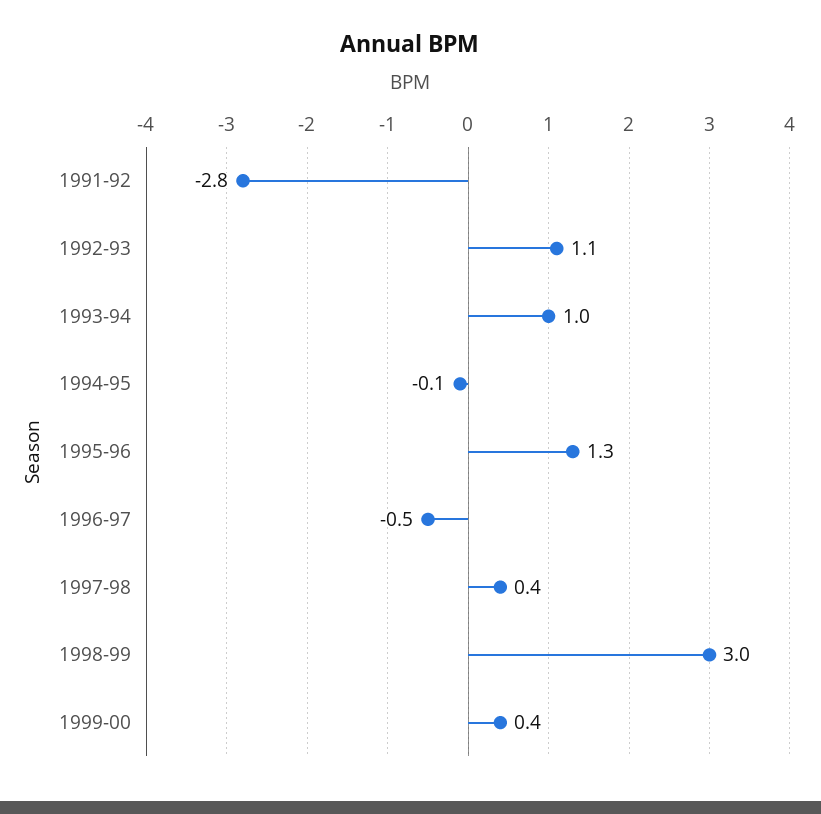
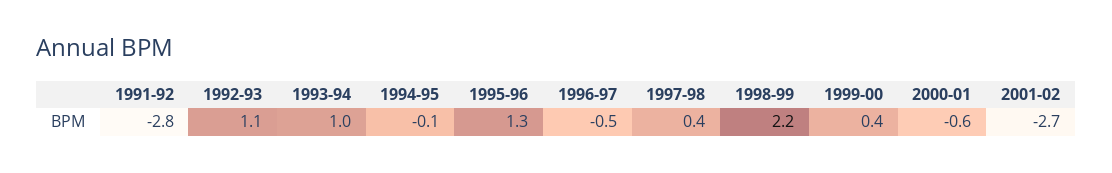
1998-99: 3 -> 2.2
2000-01: none -> -0.6
2001-02: none -> -2.7

